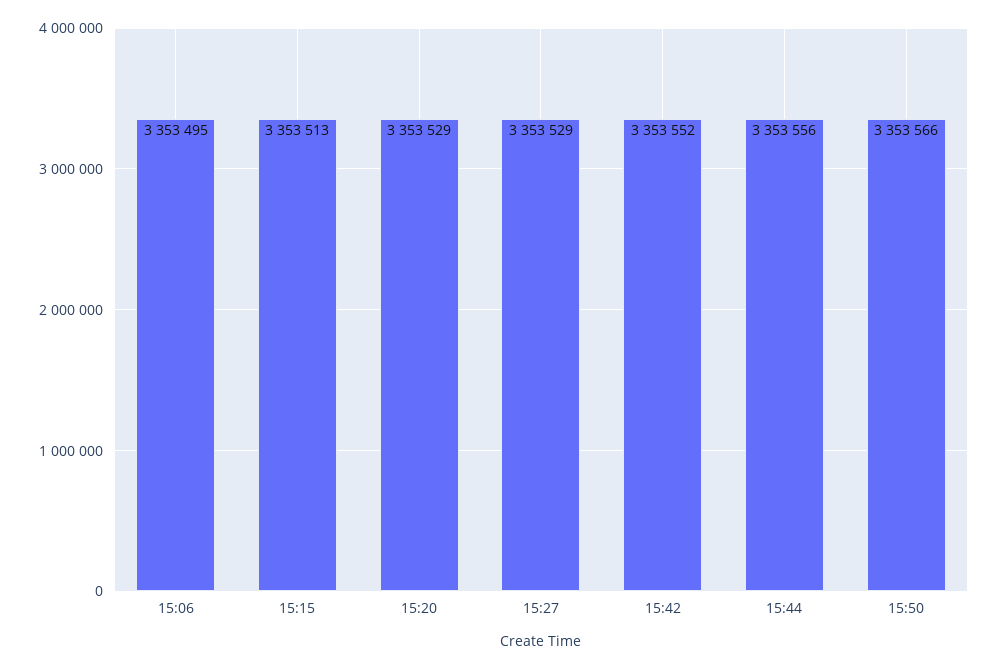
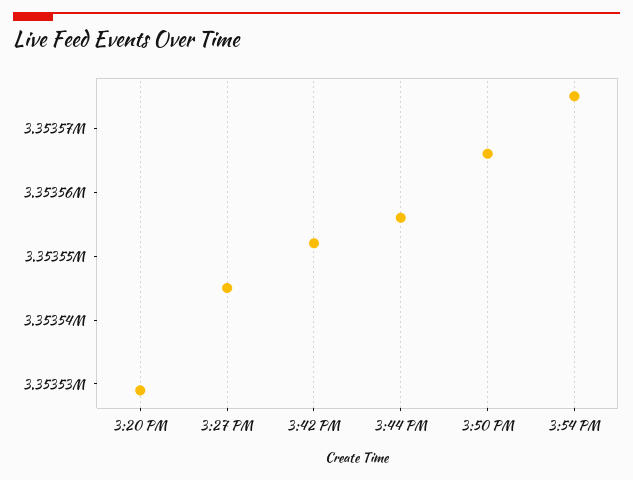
15:06: 3353495 -> none
15:15: 3353513 -> none
15:27: 3353529 -> 3353545
3:54 PM: none -> 3353575

